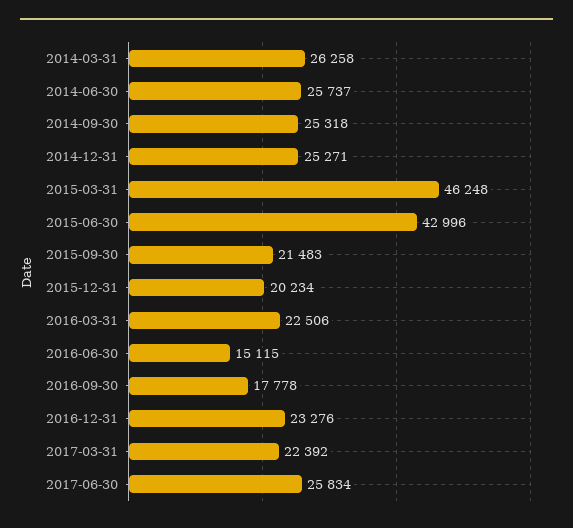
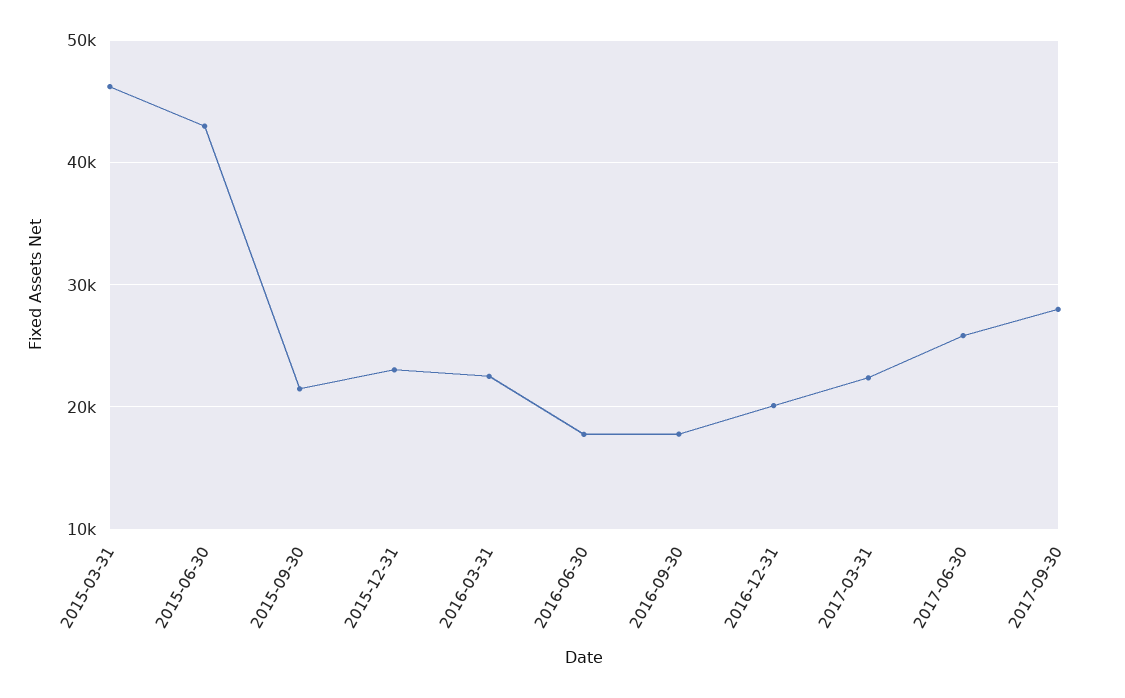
2014-03-31: 26258 -> none
2014-06-30: 25737 -> none
2014-09-30: 25318 -> none
2014-12-31: 25271 -> none
2015-12-31: 20234 -> 23000
2016-06-30: 15115 -> 18000
2016-12-31: 23276 -> 20000
2017-09-30: none -> 28000

